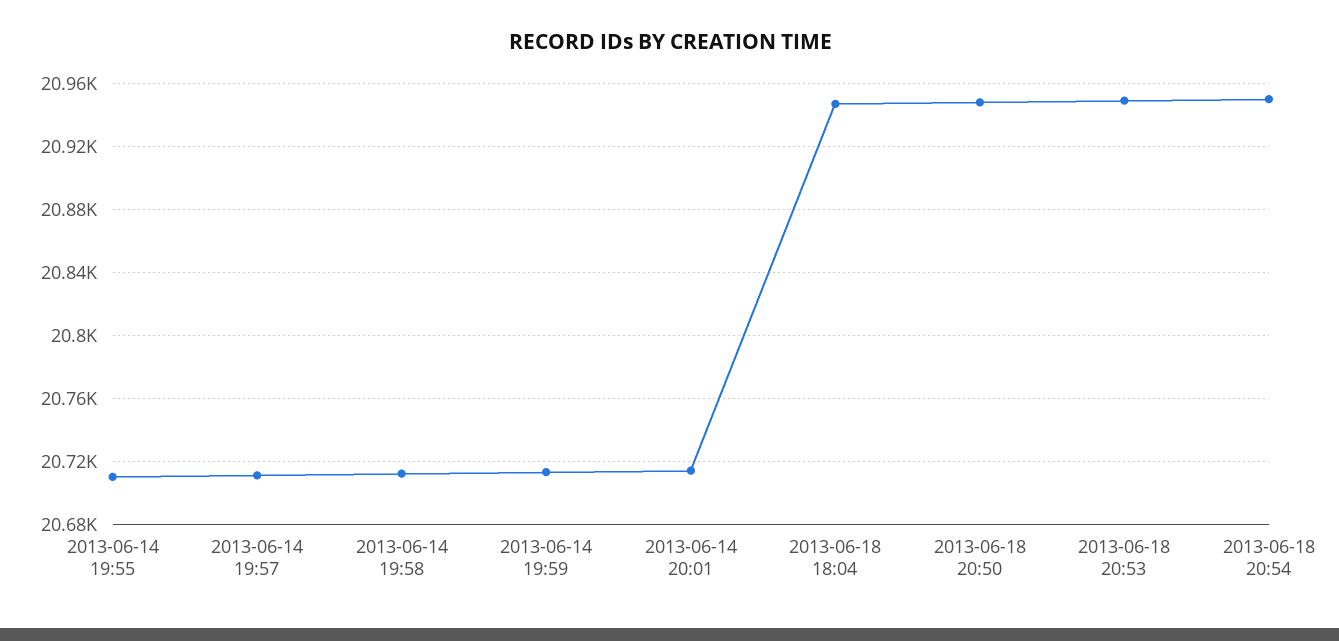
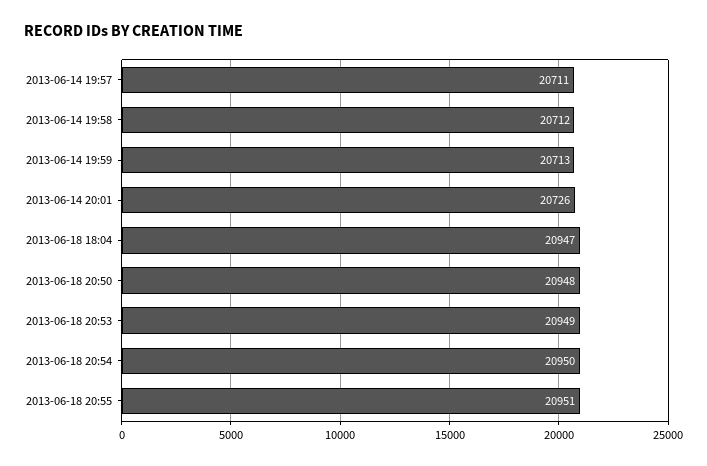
2013-06-14 19:55: 20710 -> none
2013-06-14 20:01: 20715 -> 20726
2013-06-18 20:55: none -> 20951

